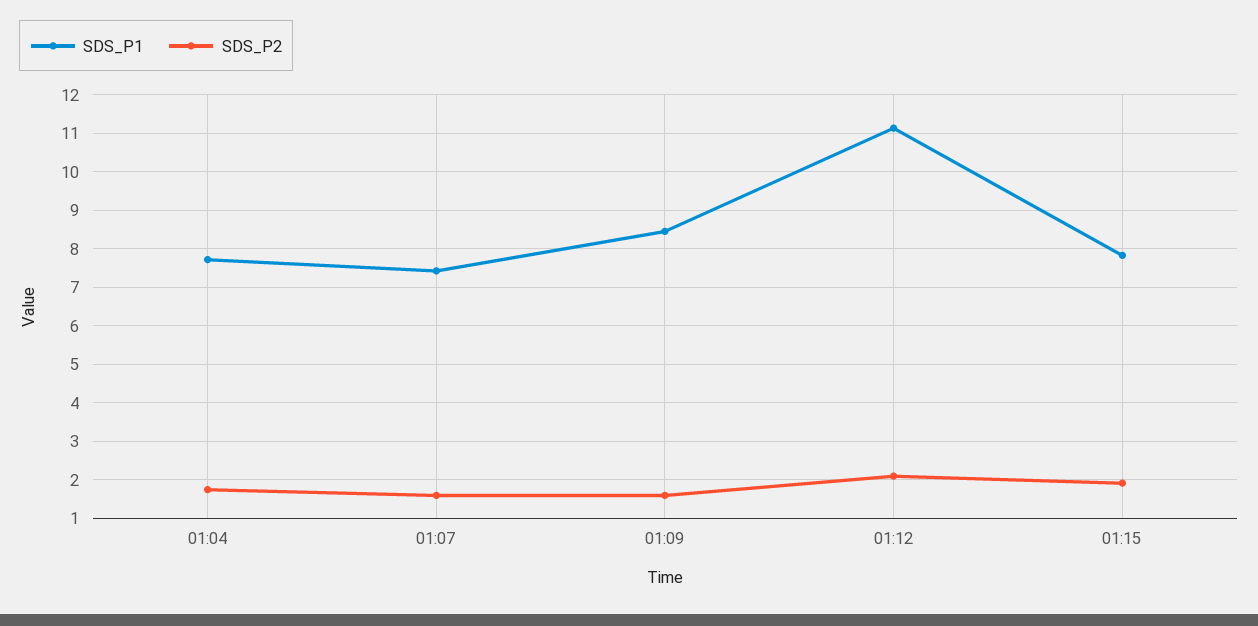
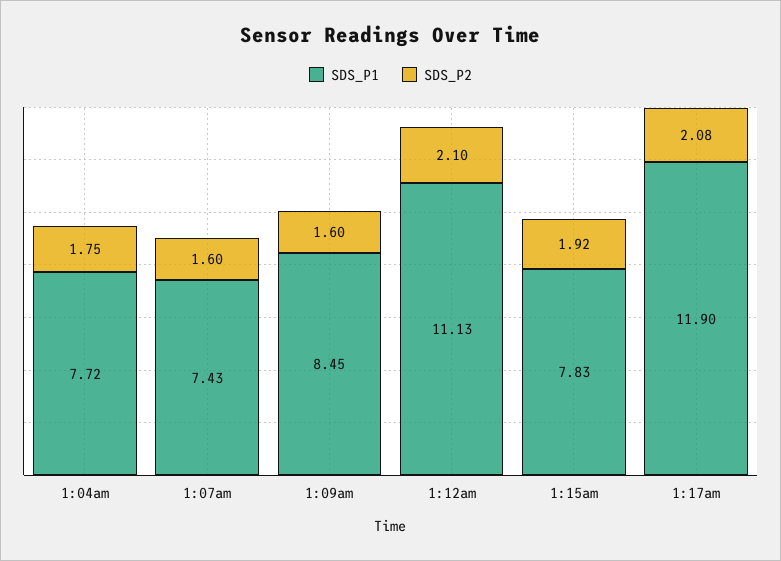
SDS_P1, 1:17am: none -> 11.9
SDS_P2, 1:17am: none -> 2.08

